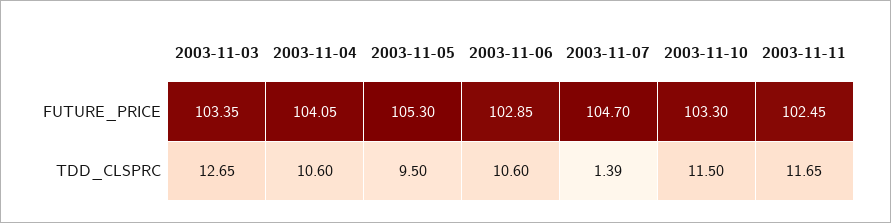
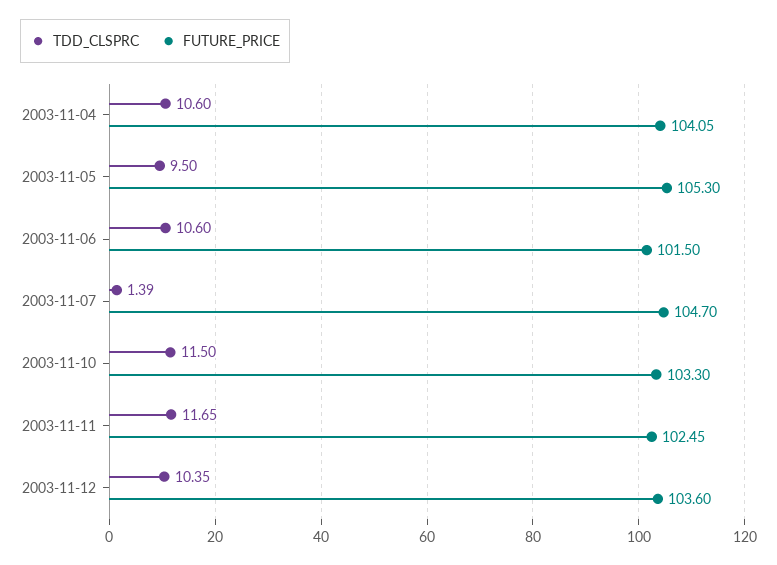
FUTURE_PRICE, 2003-11-03: 103.35 -> none
FUTURE_PRICE, 2003-11-06: 102.85 -> 101.5
TDD_CLSPRC, 2003-11-03: 12.65 -> none
TDD_CLSPRC, 2003-11-12: none -> 10.35
FUTURE_PRICE, 2003-11-12: none -> 103.6

